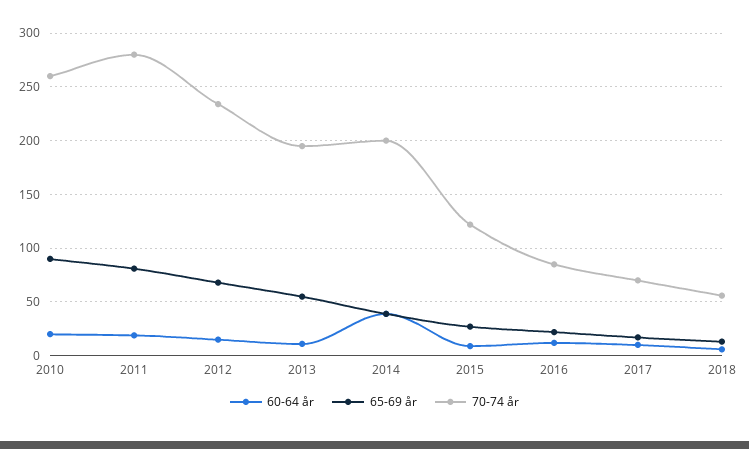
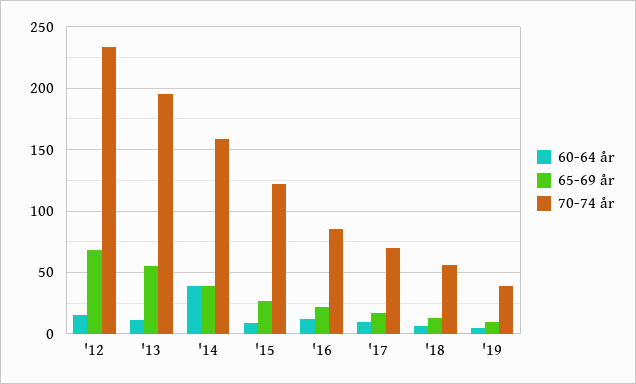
60-64 år, 2010: 20 -> none
65-69 år, 2010: 90 -> none
70-74 år, 2010: 260 -> none
60-64 år, 2011: 20 -> none
65-69 år, 2011: 80 -> none
70-74 år, 2011: 280 -> none
70-74 år, 2014: 200 -> 160
60-64 år, '19: none -> 5
65-69 år, '19: none -> 10
70-74 år, '19: none -> 40

